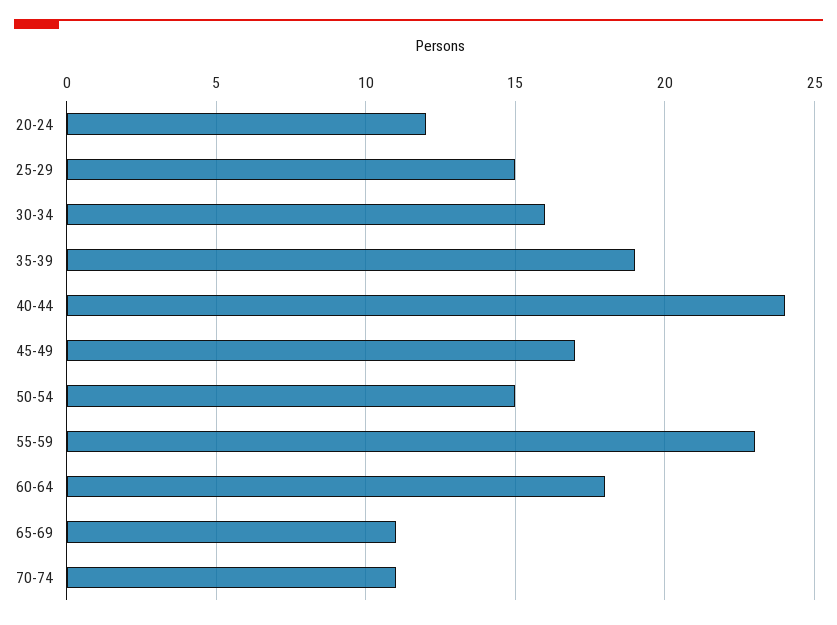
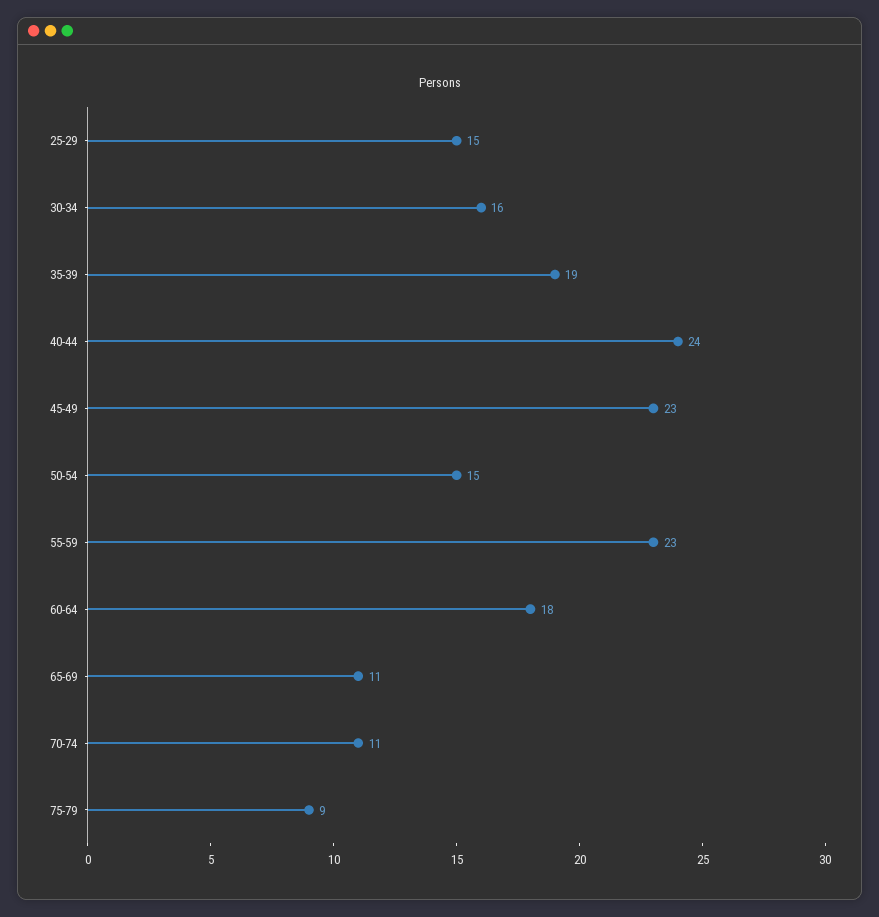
20-24: 12 -> none
45-49: 17 -> 23
75-79: none -> 9

